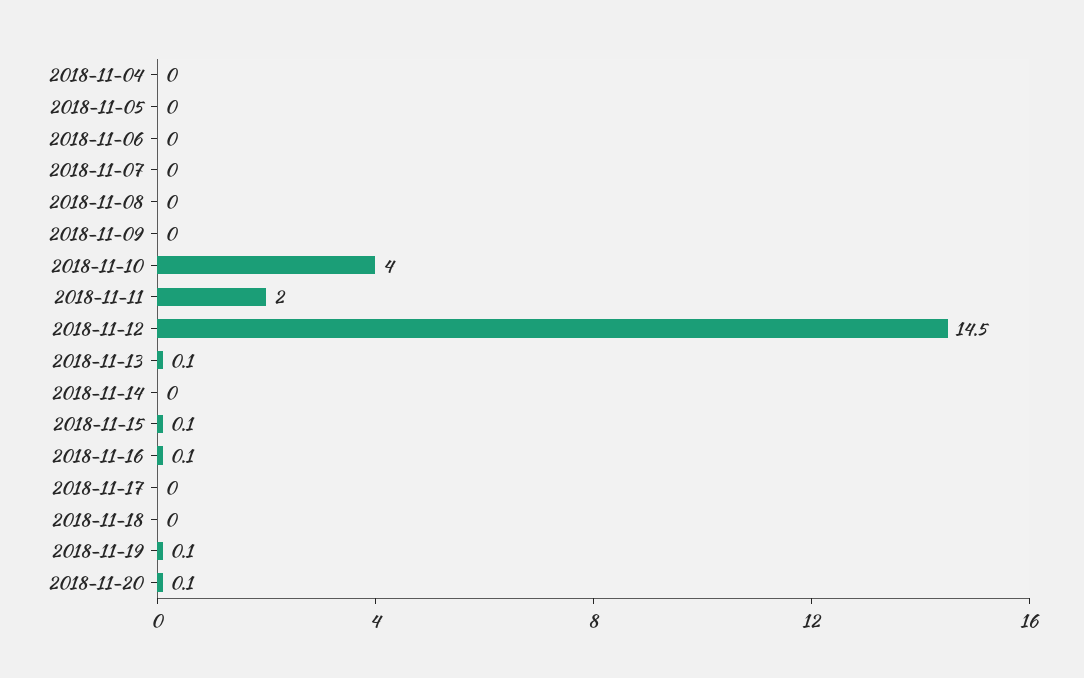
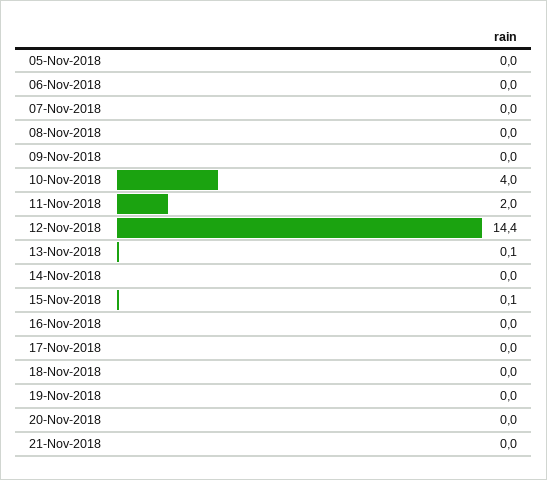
2018-11-04: 0 -> none
2018-11-12: 14.5 -> 14.4
2018-11-16: 0.1 -> 0
2018-11-19: 0.1 -> 0
2018-11-20: 0.1 -> 0
21-Nov-2018: none -> 0

